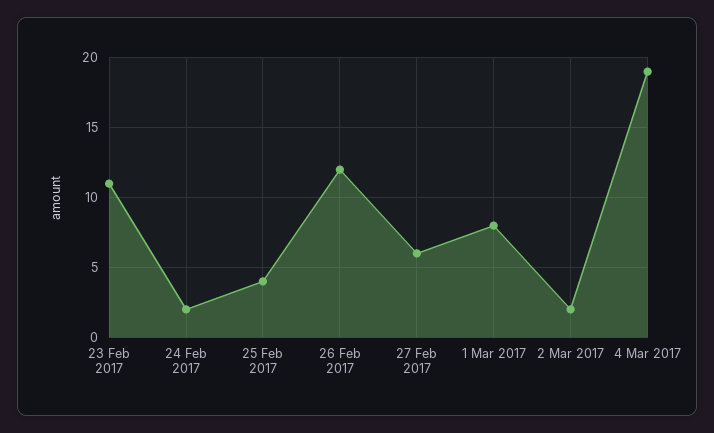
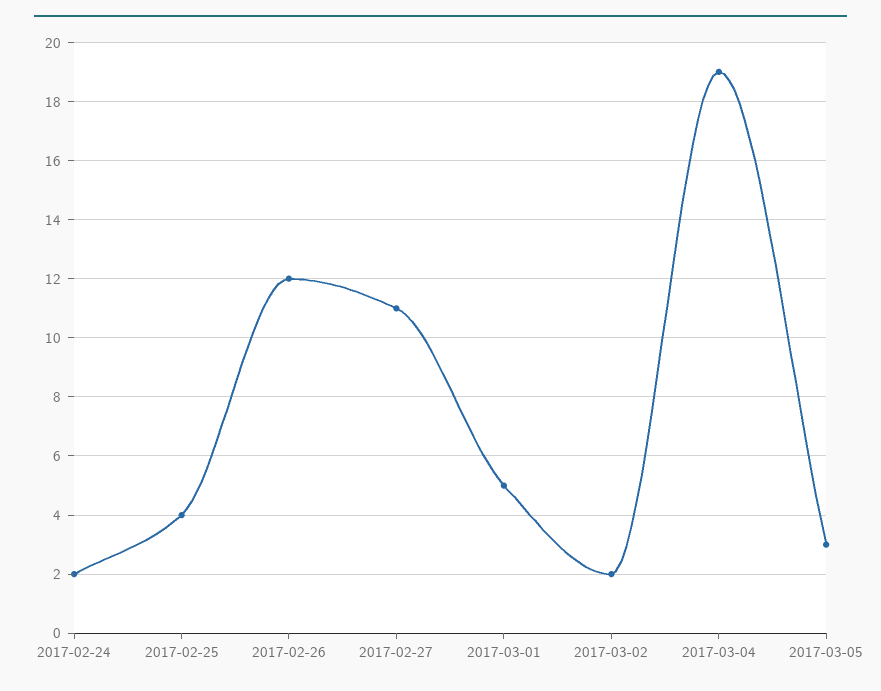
23 Feb 2017: 11 -> none
27 Feb 2017: 6 -> 11
1 Mar 2017: 8 -> 5
2017-03-05: none -> 3

